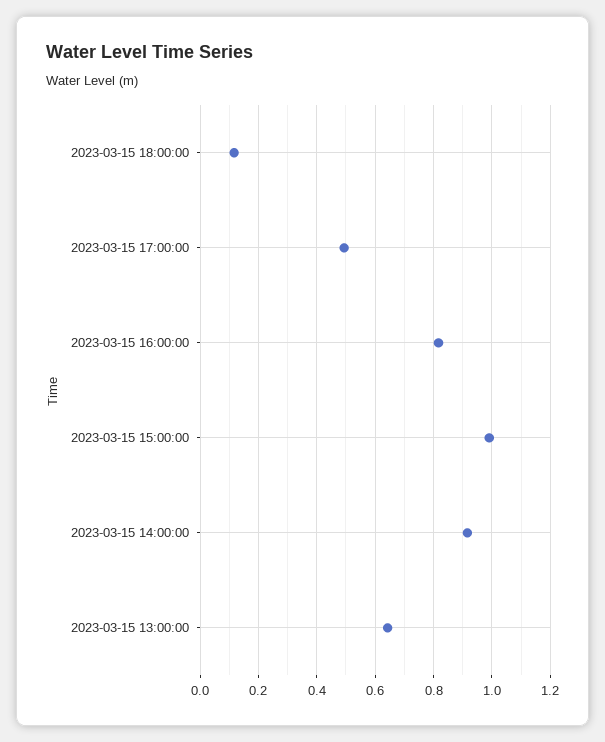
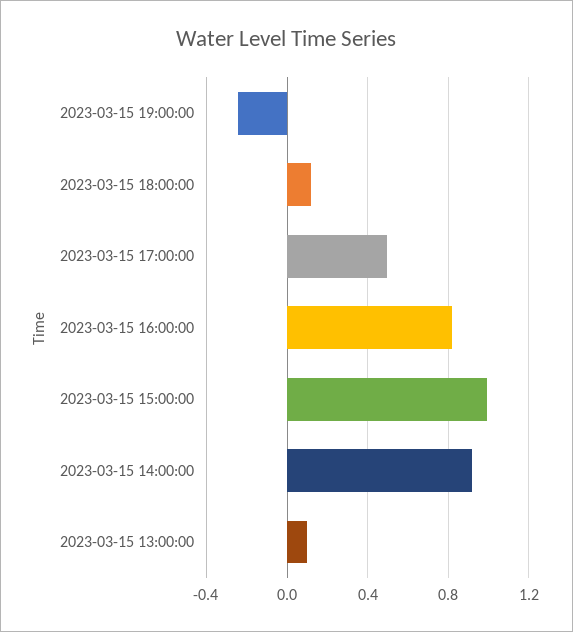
2023-03-15 13:00:00: 0.65 -> 0.1
2023-03-15 19:00:00: none -> -0.25

